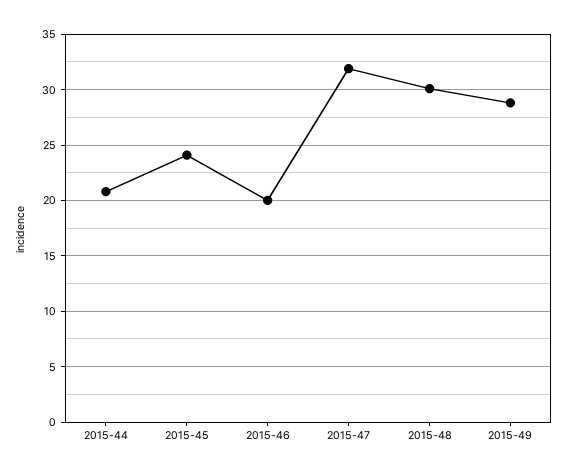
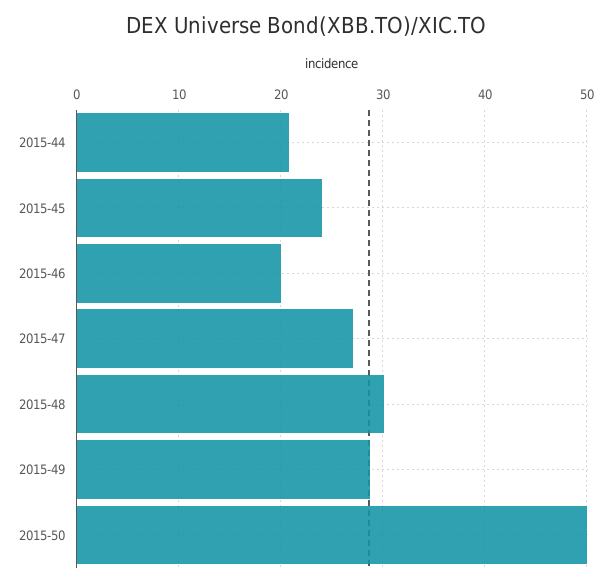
2015-47: 32 -> 27
2015-50: none -> 50

